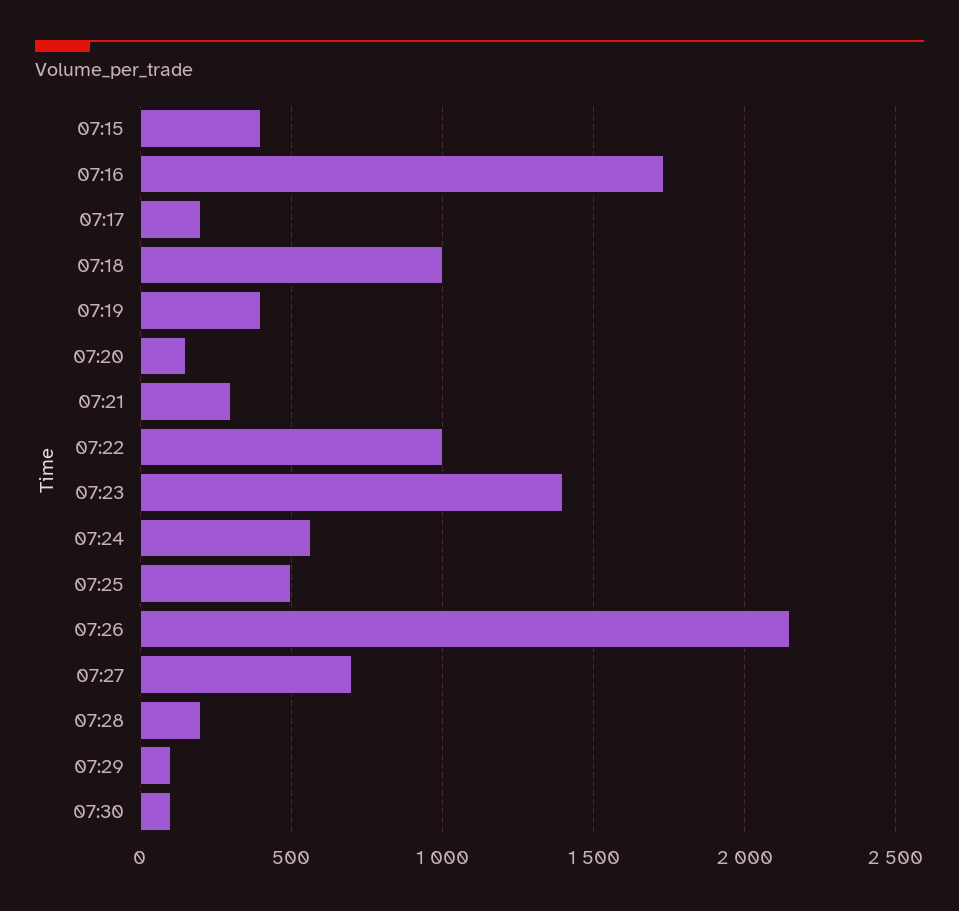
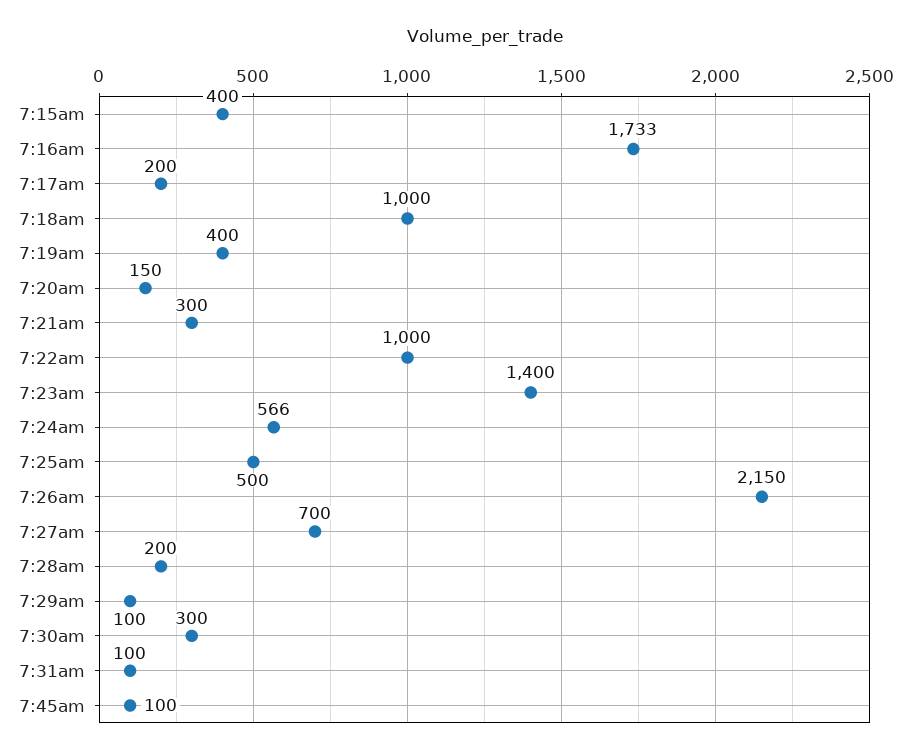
07:30: 100 -> 300
7:31am: none -> 100
7:45am: none -> 100

